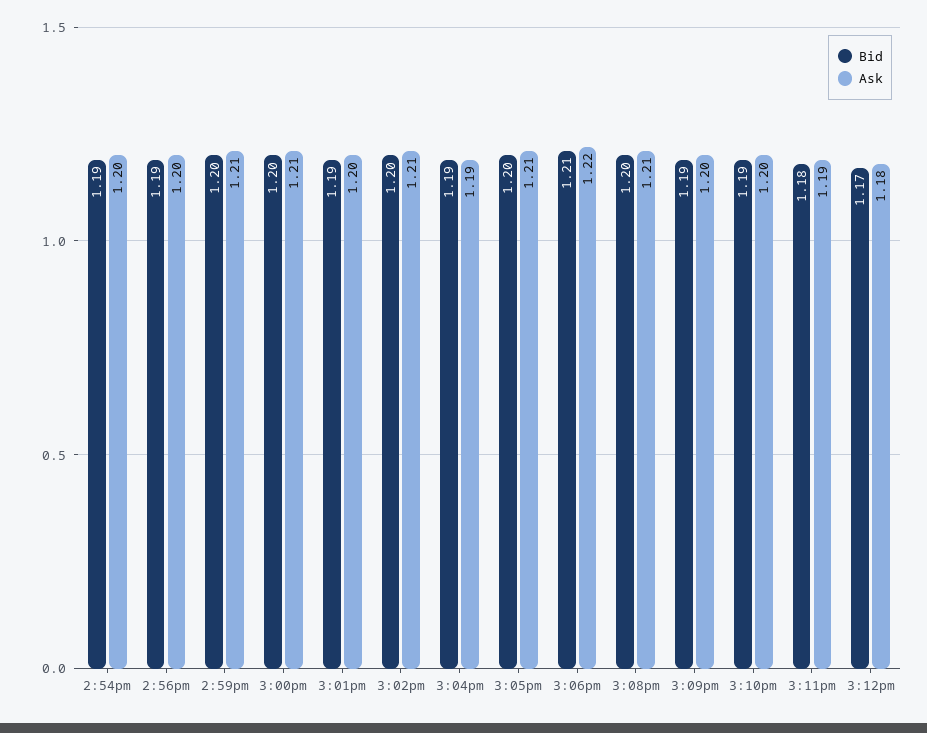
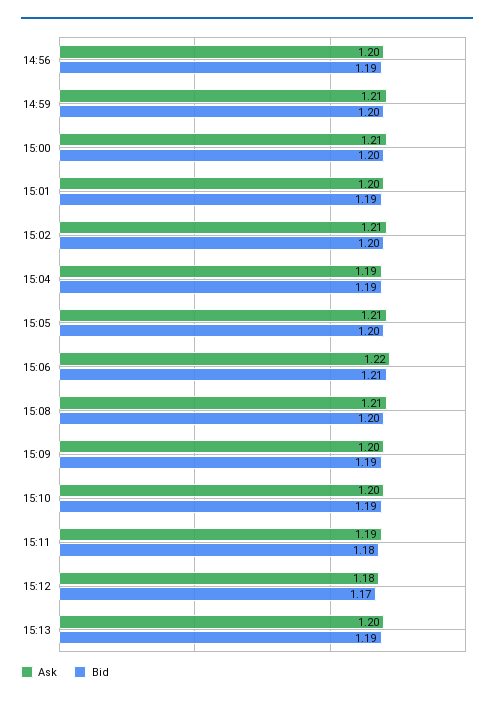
Bid, 2:54pm: 1.19 -> none
Ask, 2:54pm: 1.2 -> none
Ask, 15:13: none -> 1.2
Bid, 15:13: none -> 1.19

